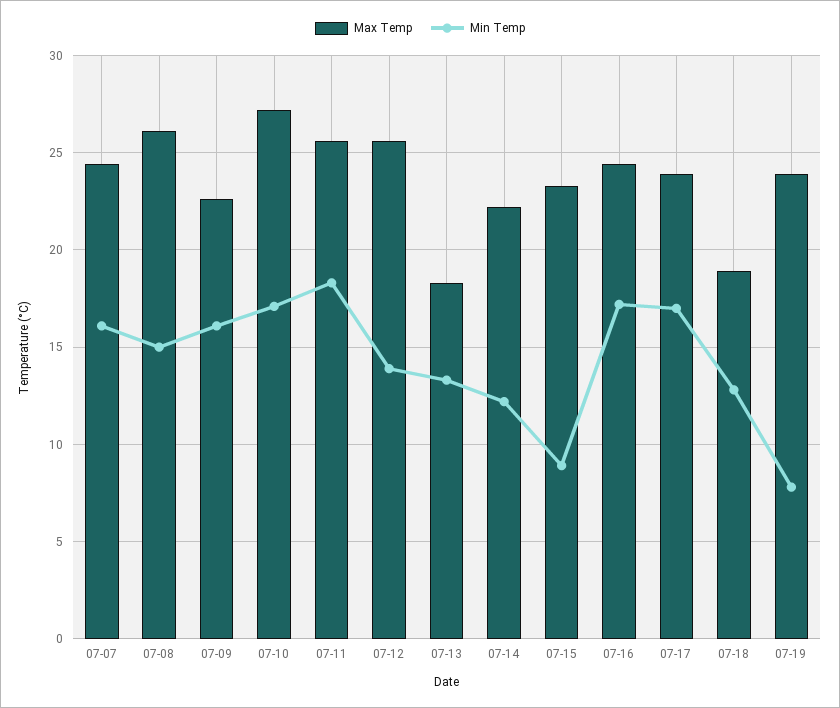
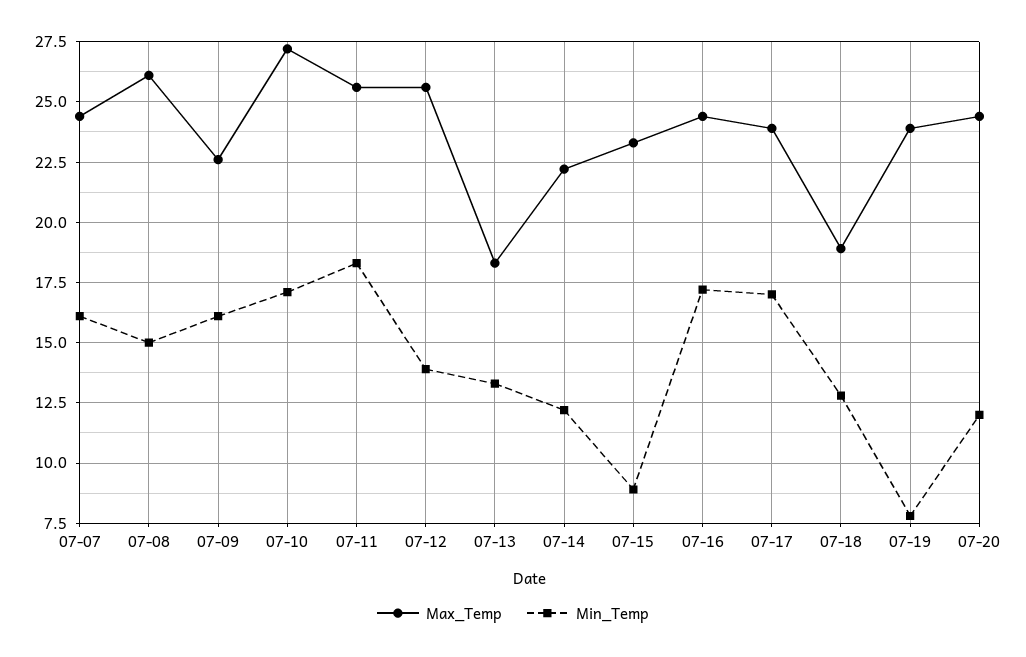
Max Temp, 07-20: none -> 24.5
Min Temp, 07-20: none -> 12

